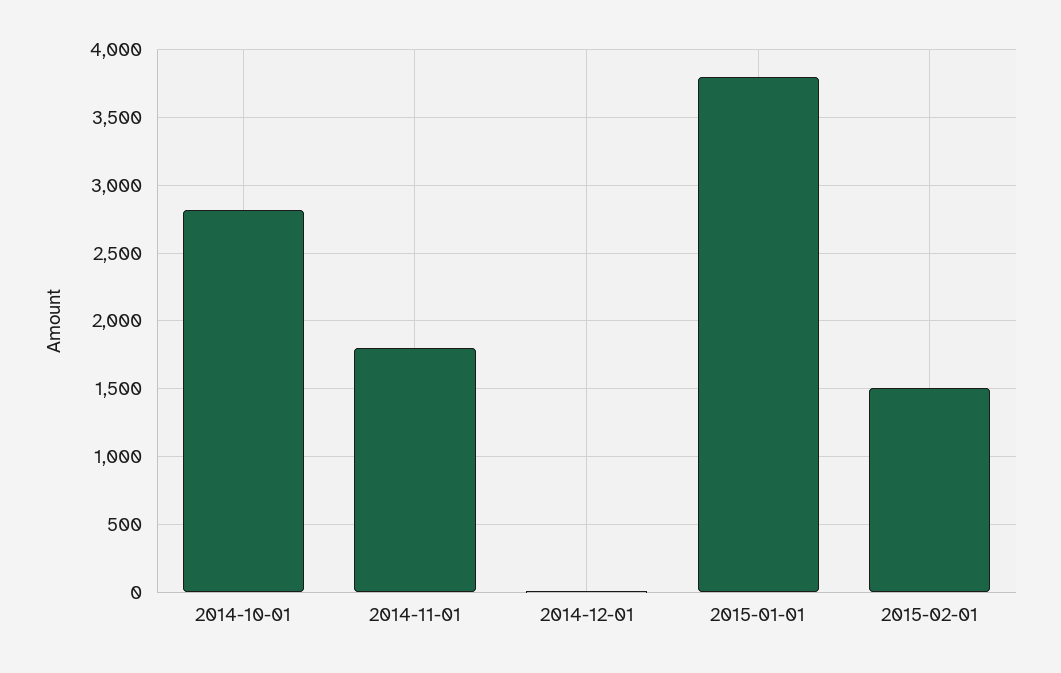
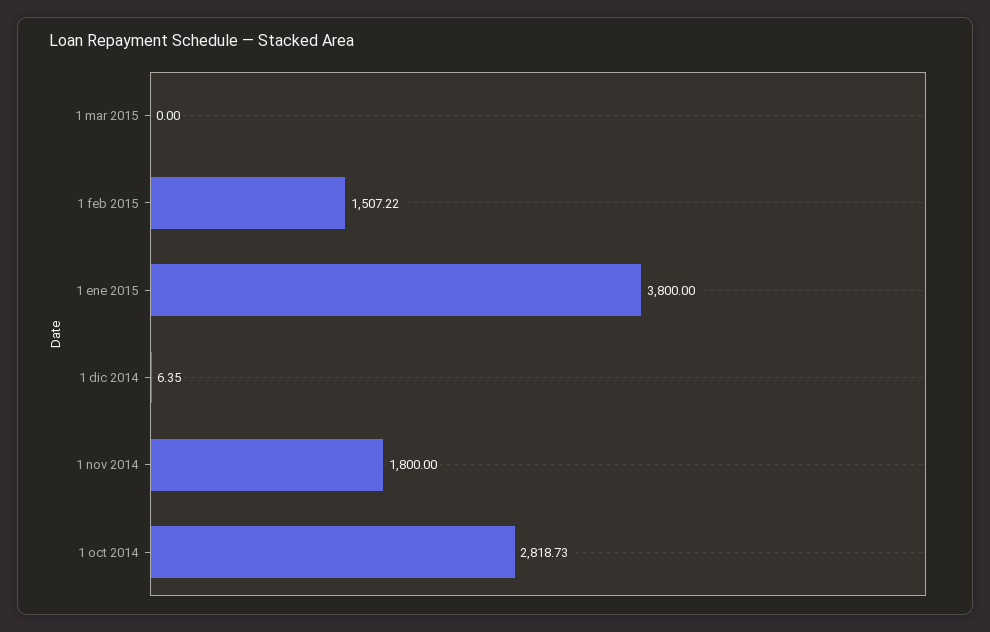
1 mar 2015: none -> 0

